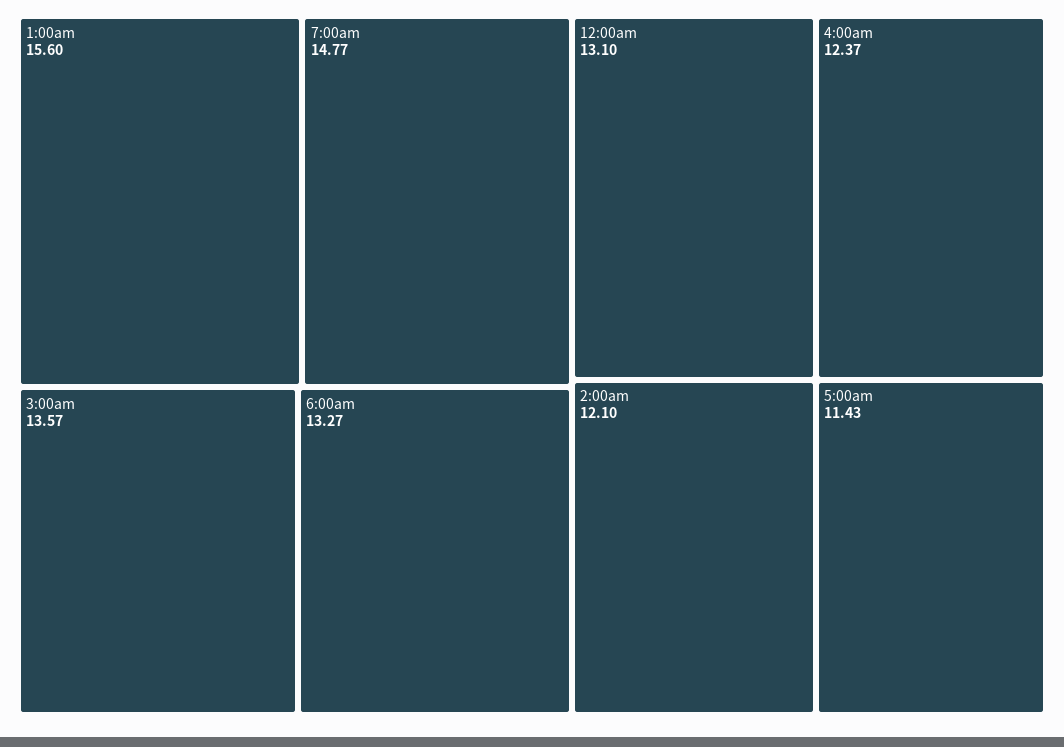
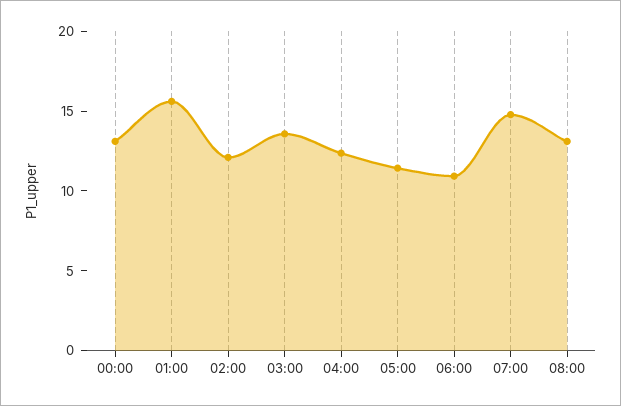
6:00am: 13.27 -> 11
08:00: none -> 13

